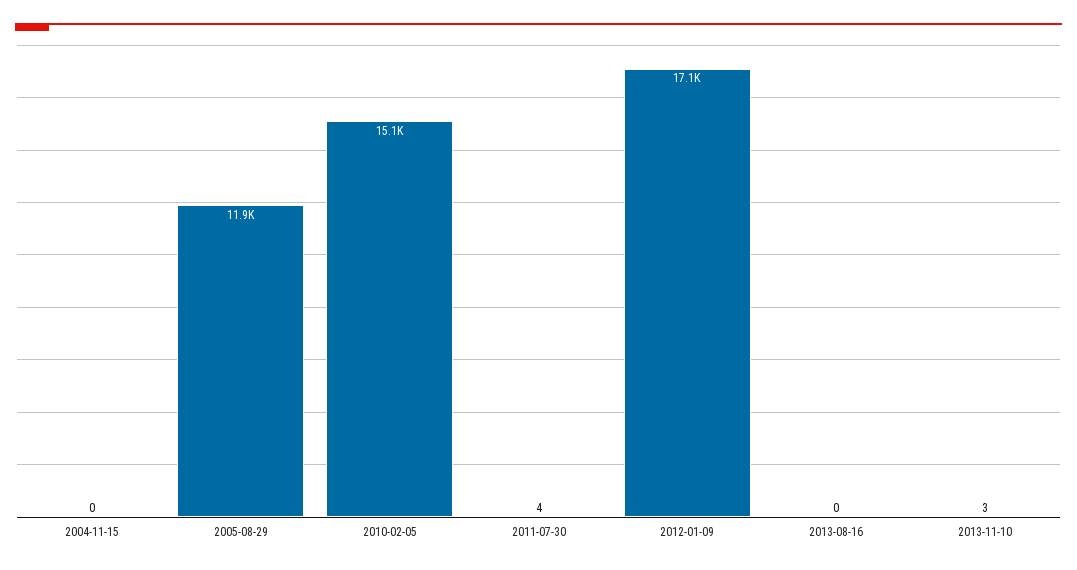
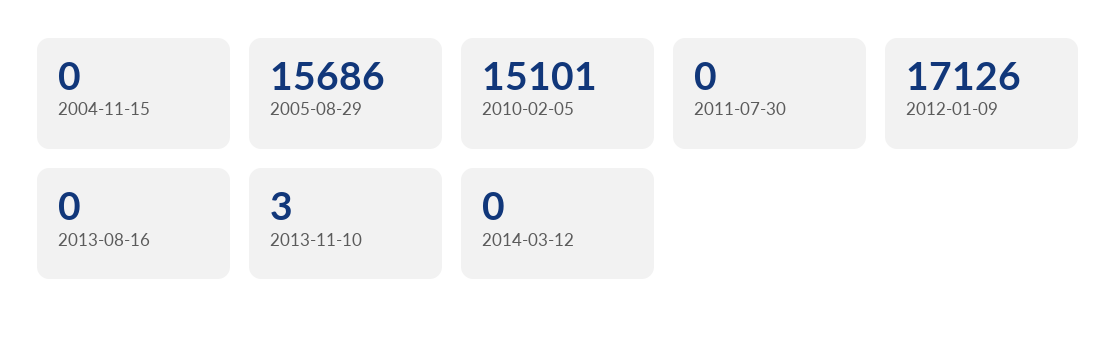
2005-08-29: 11900 -> 15686
2011-07-30: 4 -> 0
2014-03-12: none -> 0

